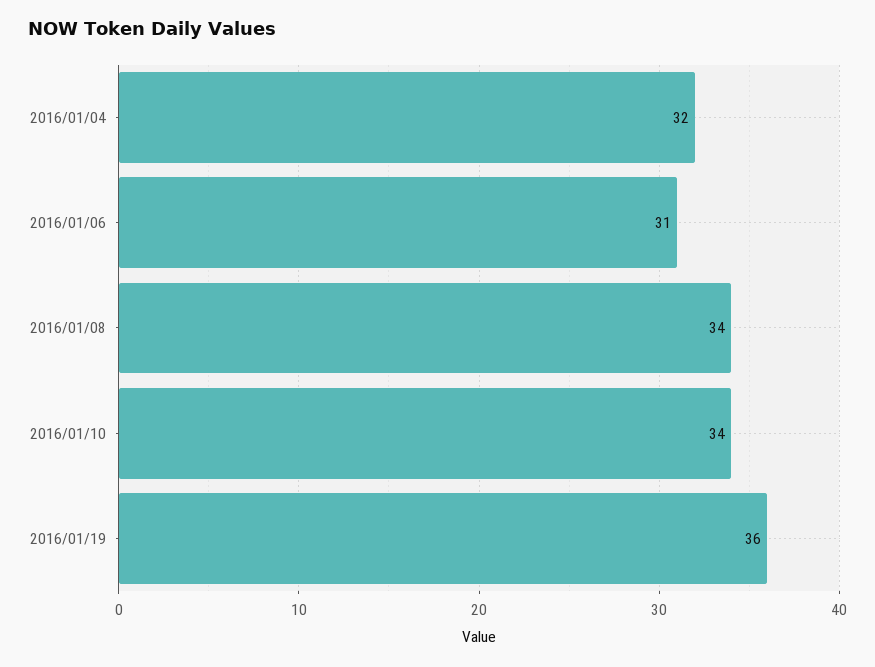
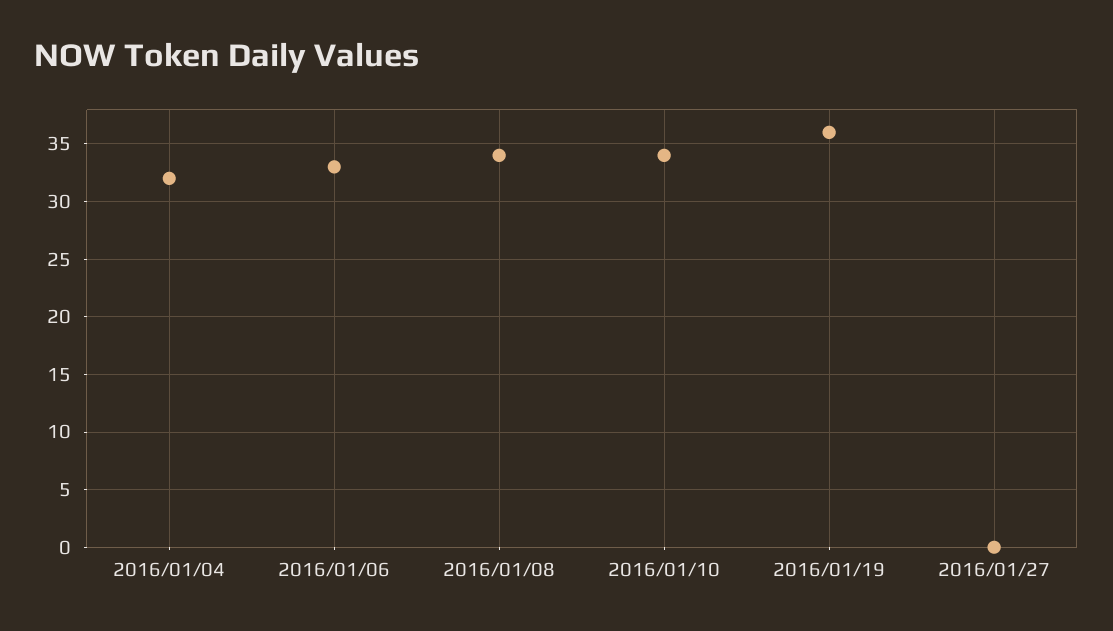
2016/01/06: 31 -> 33
2016/01/27: none -> 0

